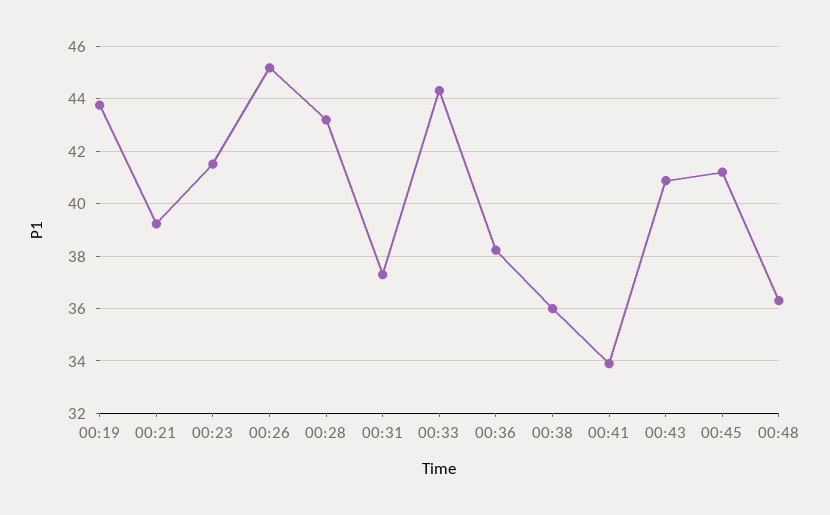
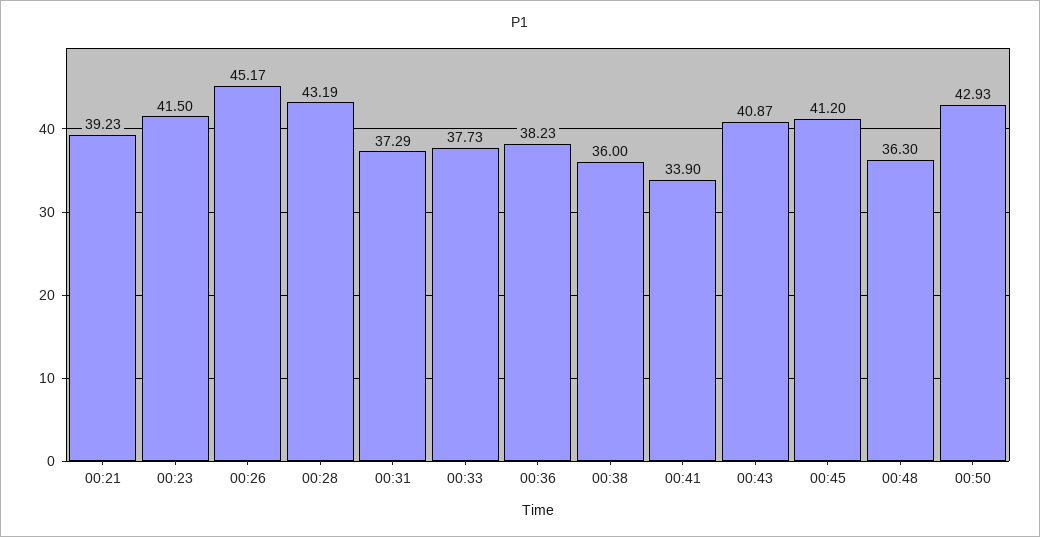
00:19: 43.75 -> none
00:33: 44.25 -> 37.73
00:50: none -> 42.93

